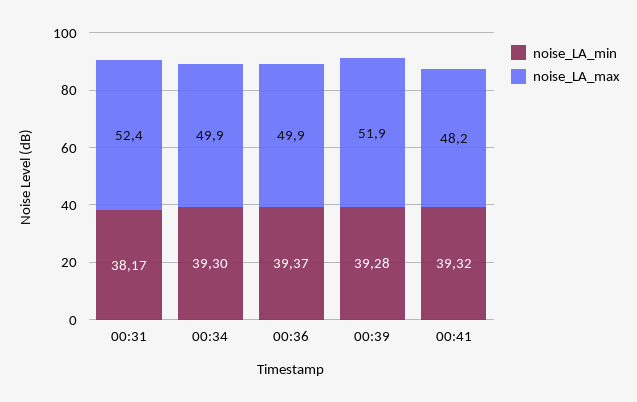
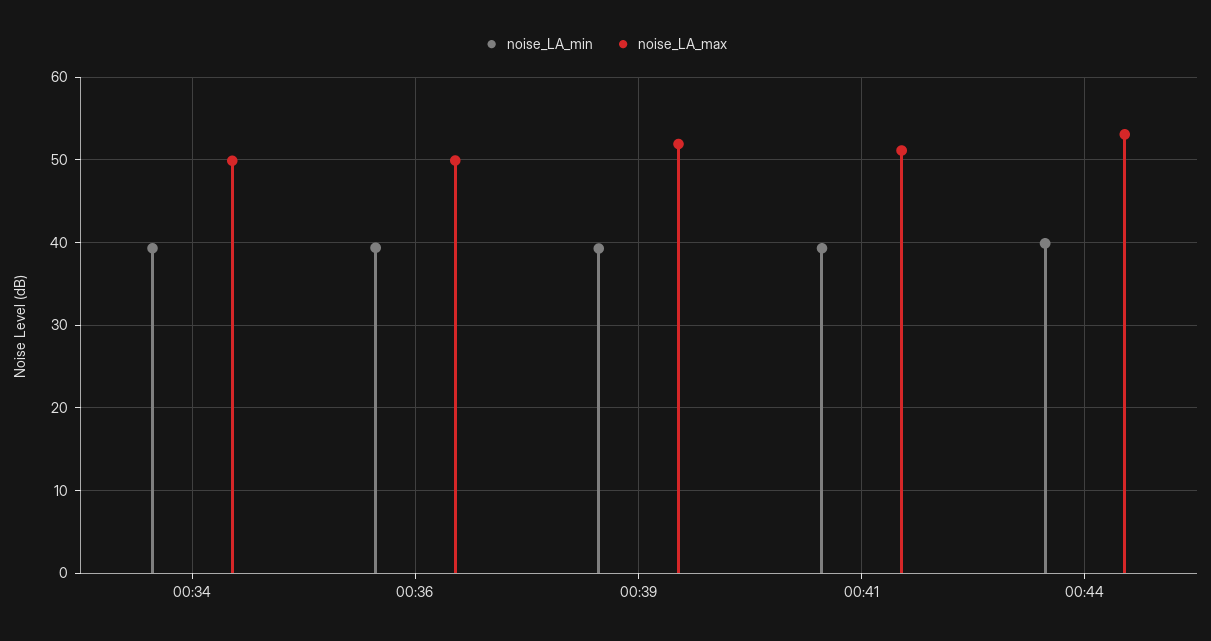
noise_LA_min, 00:31: 38.17 -> none
noise_LA_max, 00:31: 52.4 -> none
noise_LA_max, 00:41: 48.2 -> 51
noise_LA_min, 00:44: none -> 40
noise_LA_max, 00:44: none -> 53

